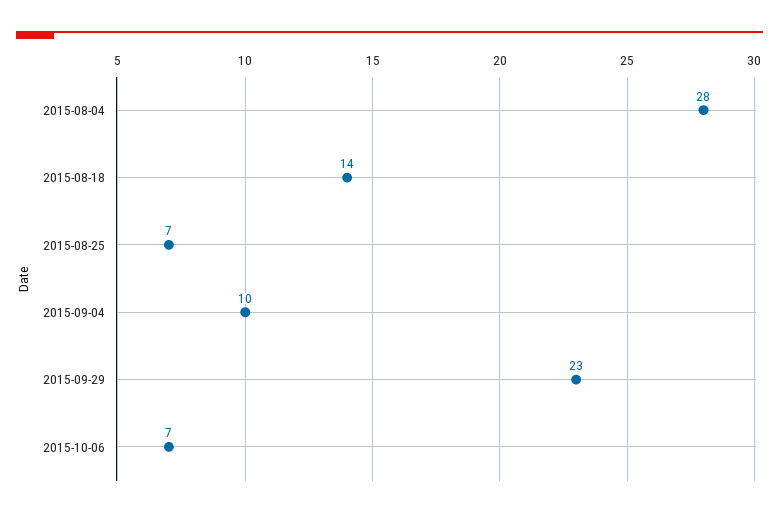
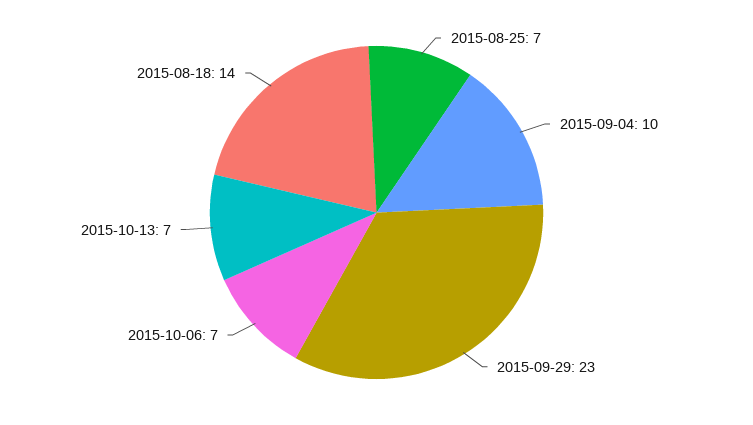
2015-08-04: 28 -> none
2015-10-13: none -> 7

